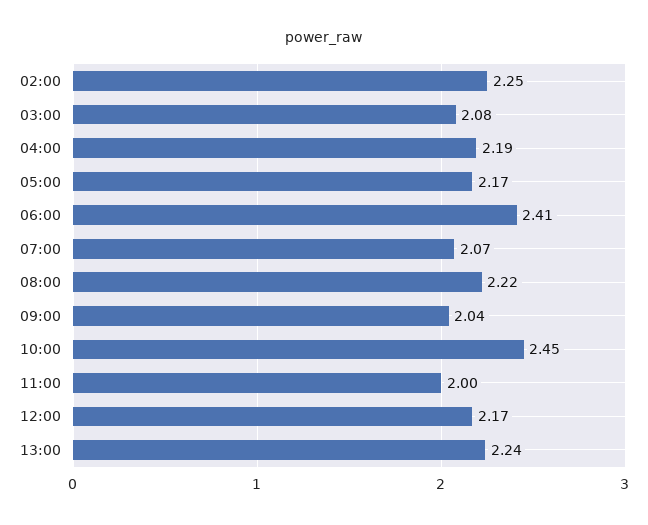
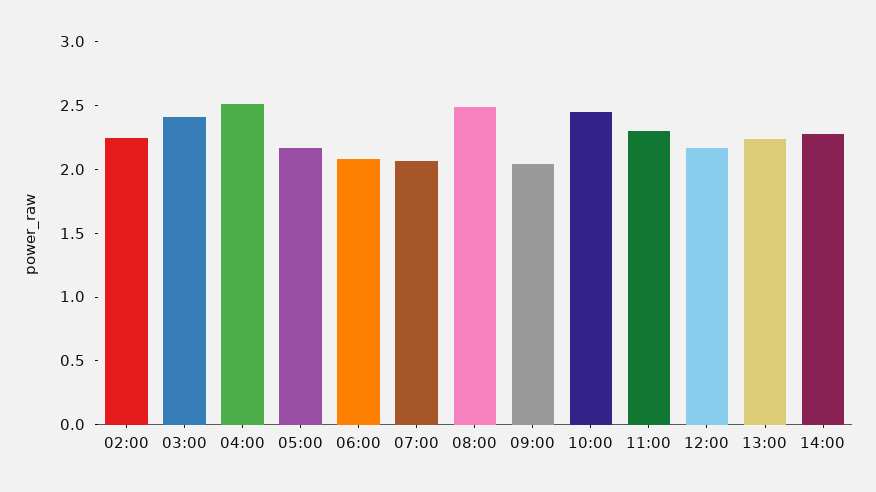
03:00: 2.08 -> 2.4
04:00: 2.19 -> 2.5
06:00: 2.41 -> 2.1
08:00: 2.22 -> 2.5
11:00: 2 -> 2.3
14:00: none -> 2.3

